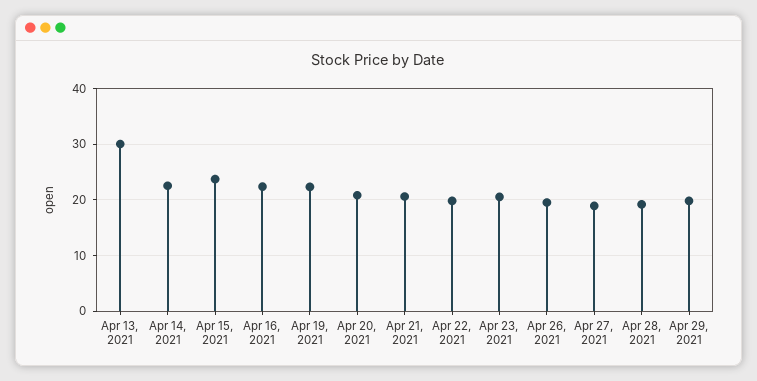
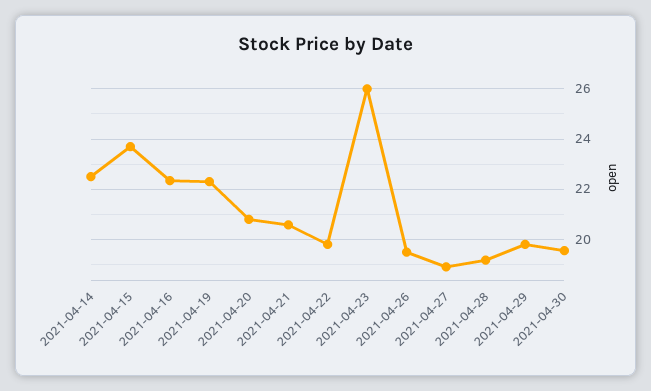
Apr 13, 2021: 30 -> none
Apr 23, 2021: 20 -> 26
2021-04-30: none -> 19.5

